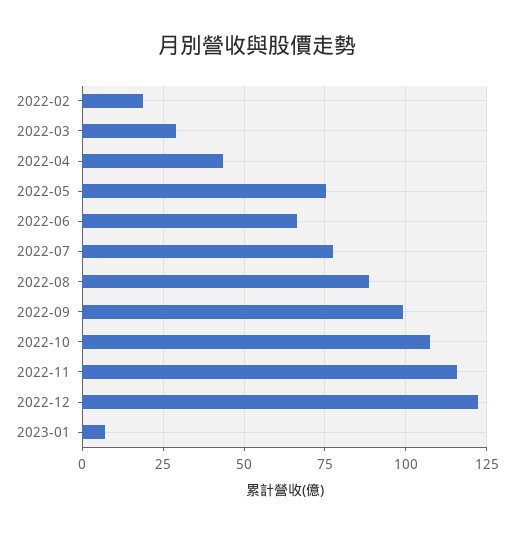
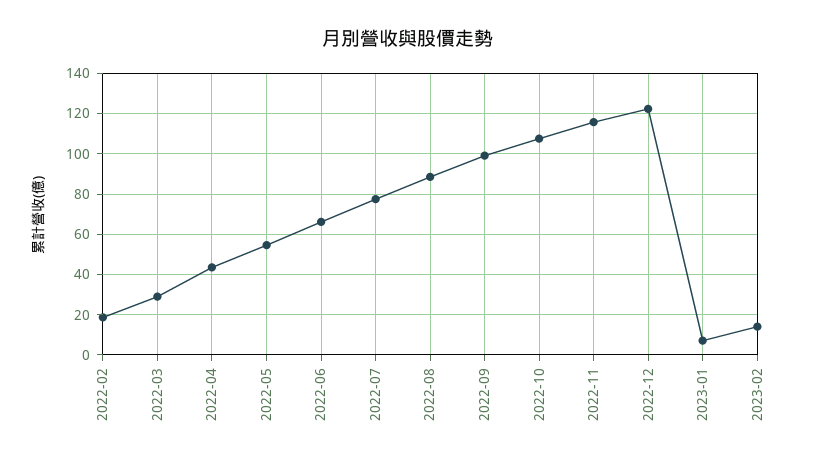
2022-05: 75 -> 55
2023-02: none -> 15

